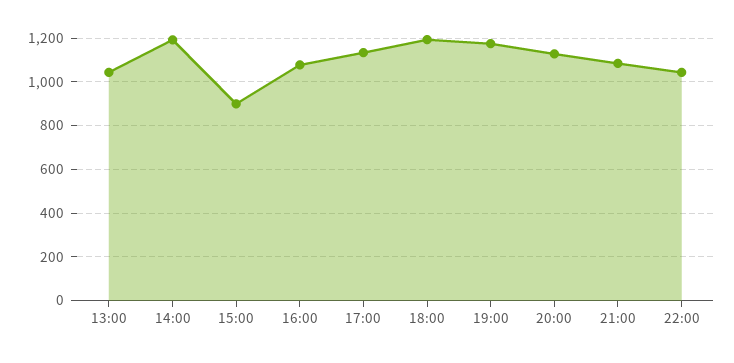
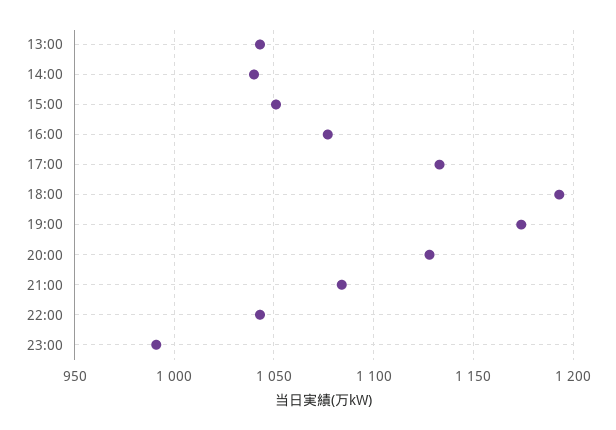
14:00: 1200 -> 1040
15:00: 900 -> 1050
23:00: none -> 990

